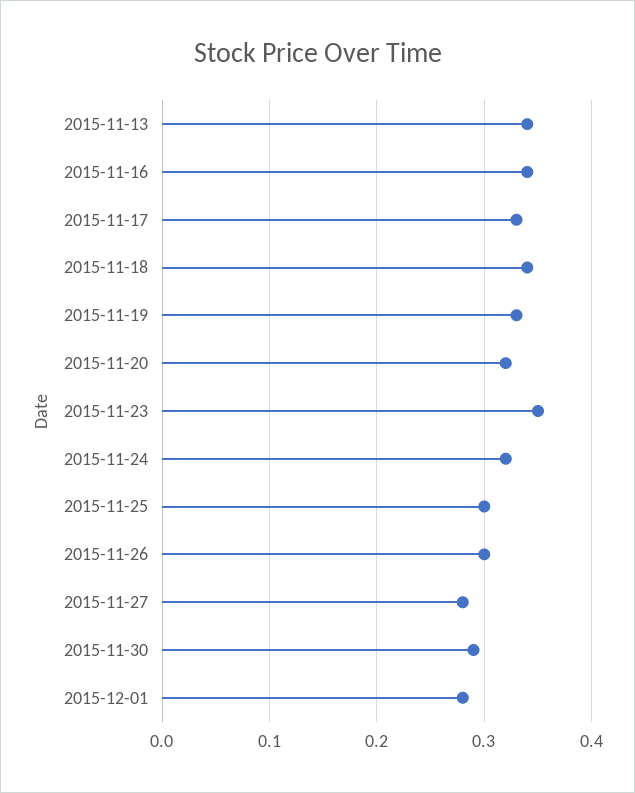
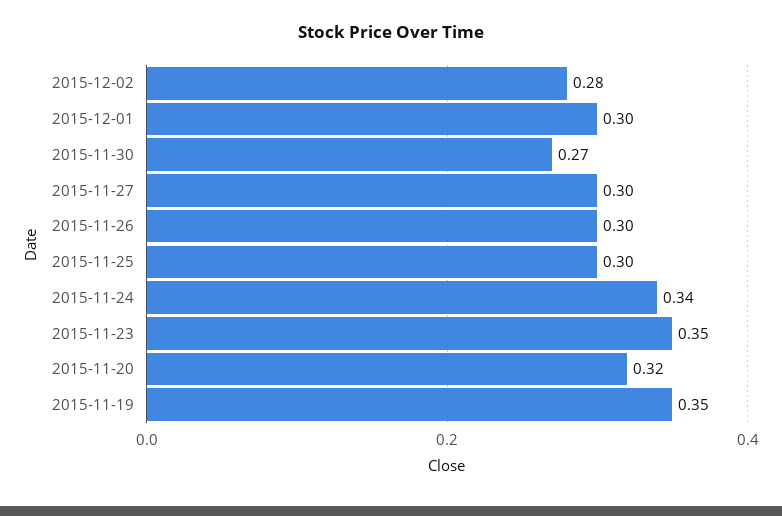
2015-11-13: 0.34 -> none
2015-11-16: 0.34 -> none
2015-11-17: 0.33 -> none
2015-11-18: 0.34 -> none
2015-11-19: 0.33 -> 0.35
2015-11-24: 0.32 -> 0.34
2015-11-27: 0.28 -> 0.3
2015-11-30: 0.29 -> 0.27
2015-12-01: 0.28 -> 0.3
2015-12-02: none -> 0.28

